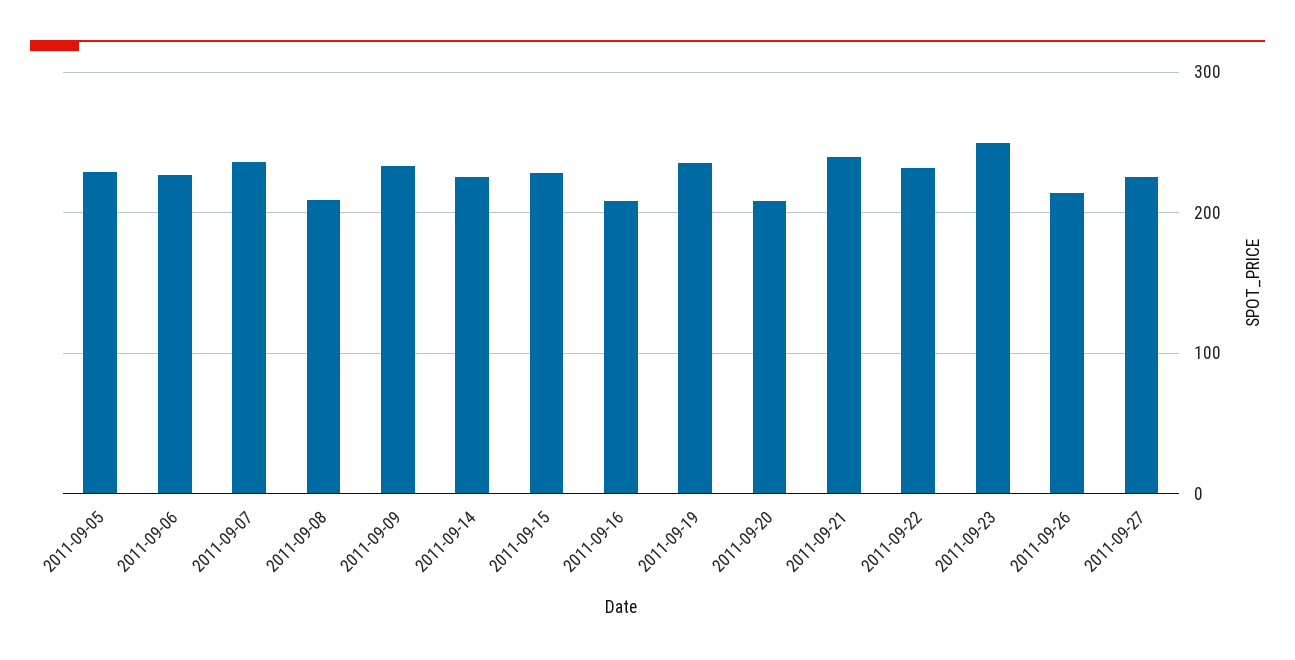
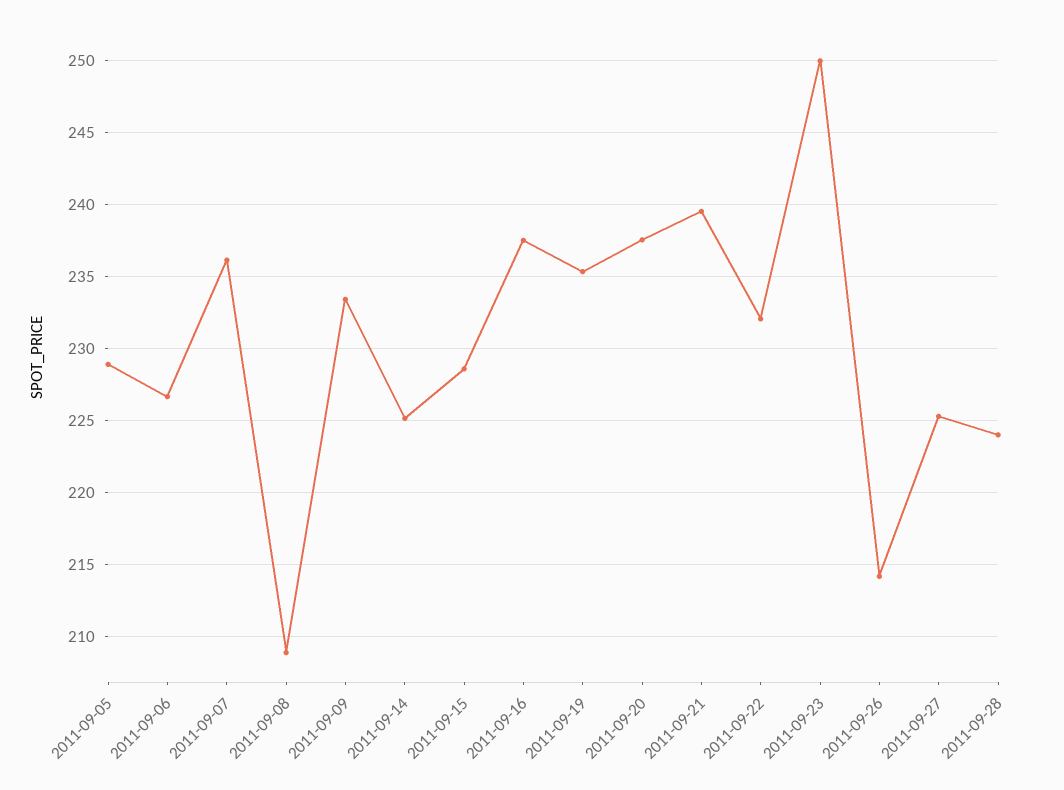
2011-09-16: 210 -> 237.5
2011-09-20: 210 -> 237.5
2011-09-28: none -> 224

